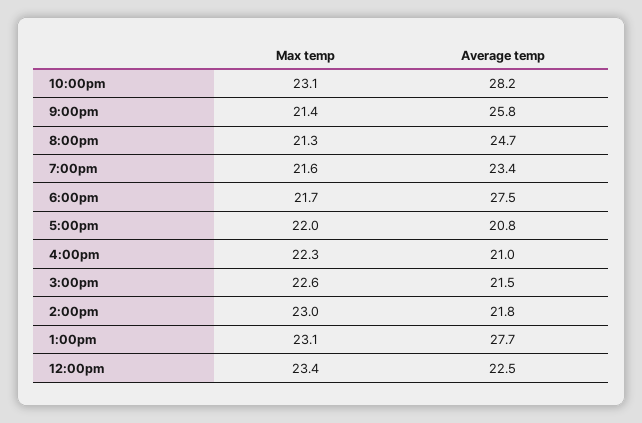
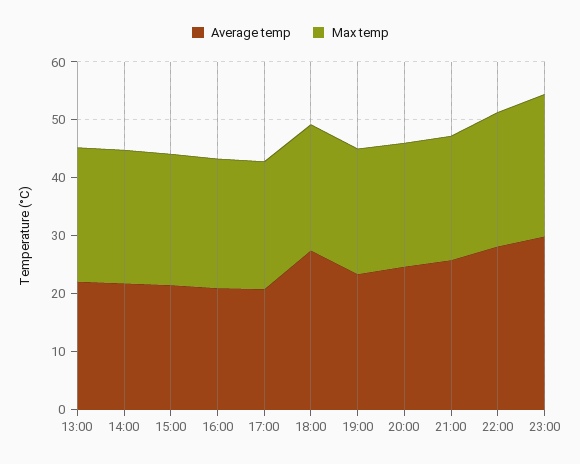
Average temp, 1:00pm: 27.7 -> 22
Max temp, 12:00pm: 23.4 -> none
Average temp, 12:00pm: 22.5 -> none
Average temp, 23:00: none -> 30
Max temp, 23:00: none -> 24

